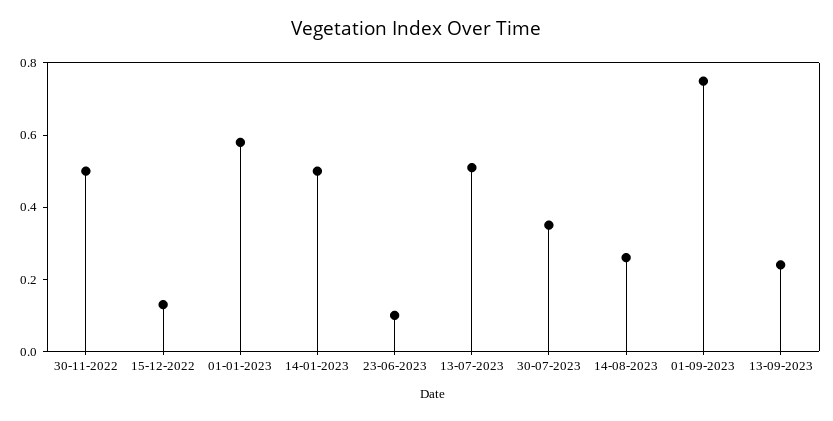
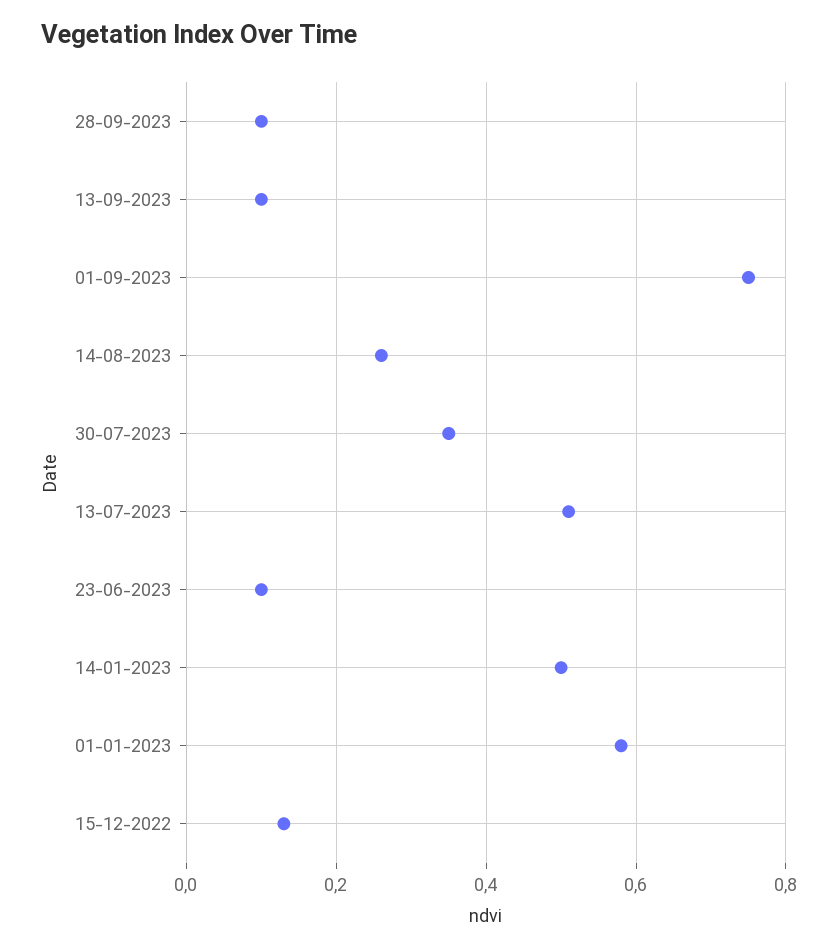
30-11-2022: 0.5 -> none
13-09-2023: 0.25 -> 0.1
28-09-2023: none -> 0.1

